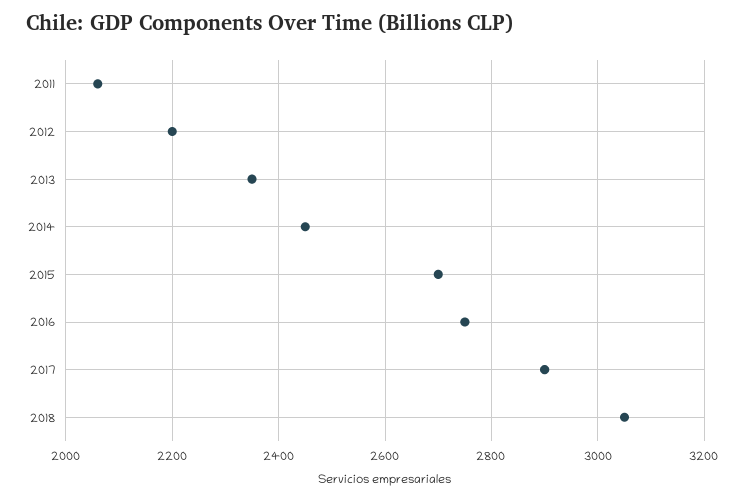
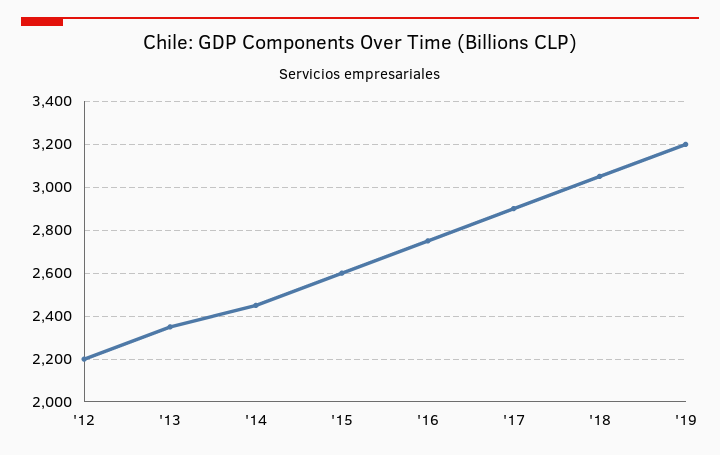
2011: 2060 -> none
2015: 2700 -> 2600
'19: none -> 3200

